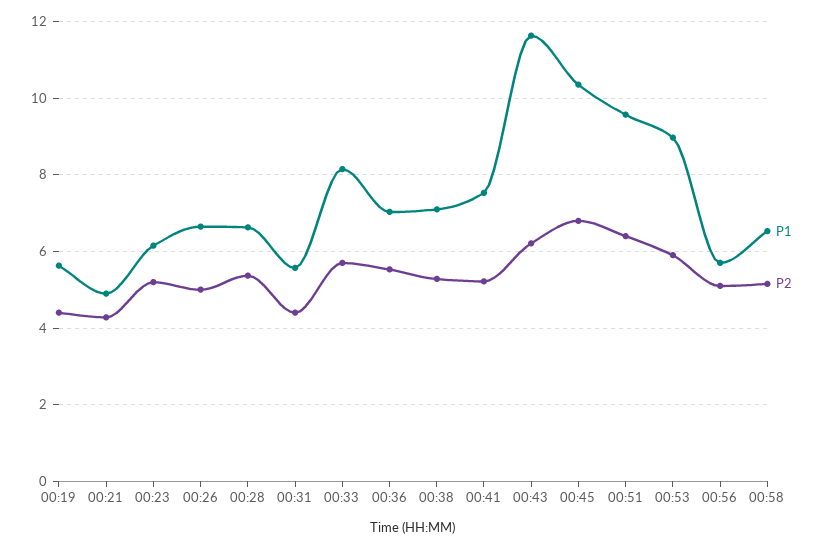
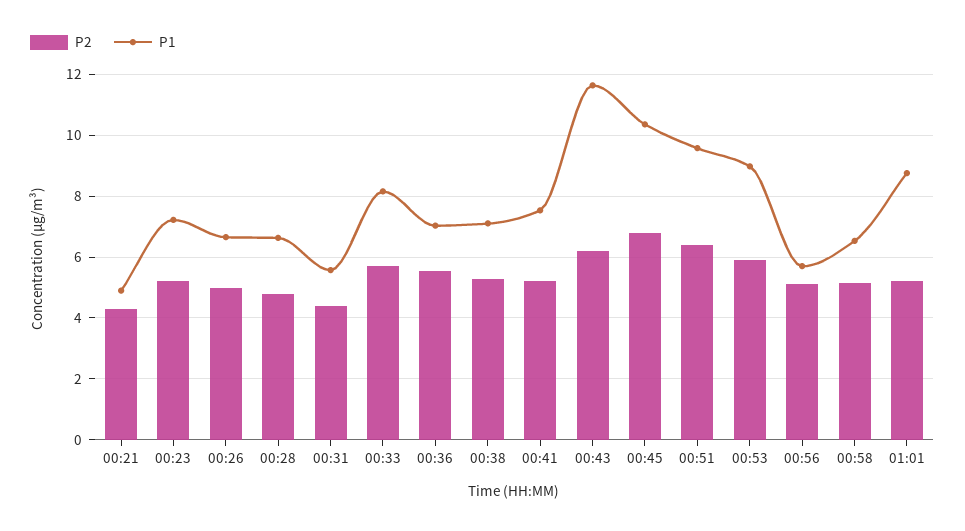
P1, 00:19: 5.6 -> none
P2, 00:19: 4.4 -> none
P1, 00:23: 6.2 -> 7.2
P2, 00:28: 5.4 -> 4.8
P2, 01:01: none -> 5.2
P1, 01:01: none -> 8.8

